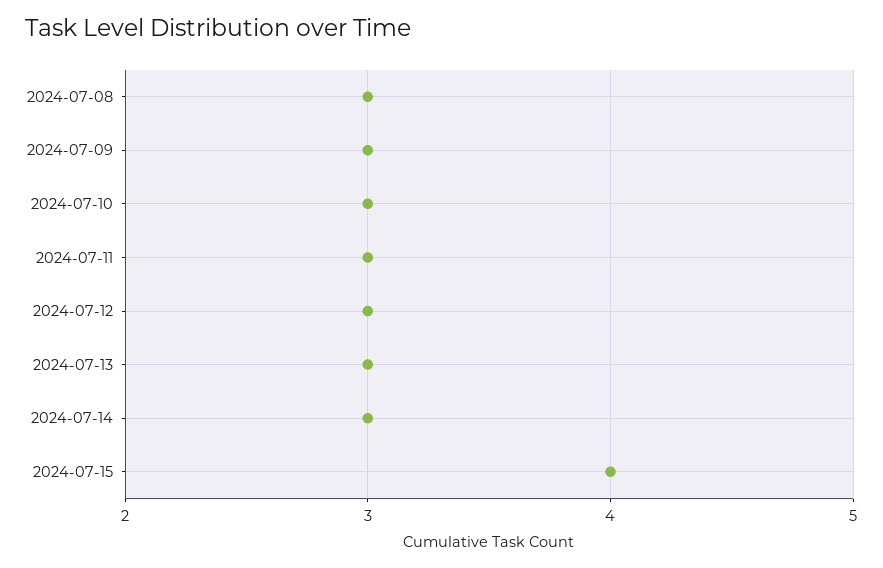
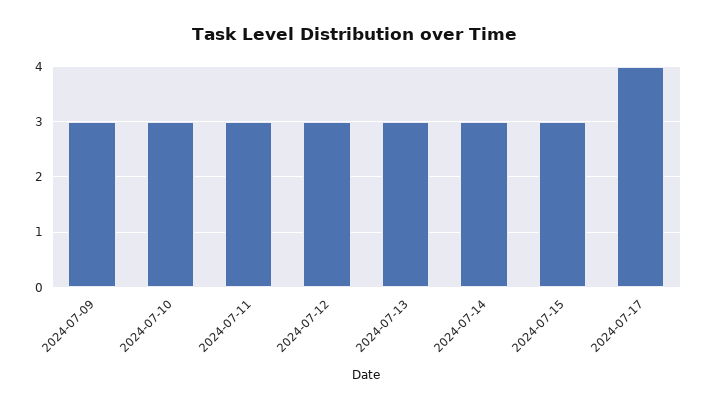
2024-07-08: 3 -> none
2024-07-15: 4 -> 3
2024-07-17: none -> 4

